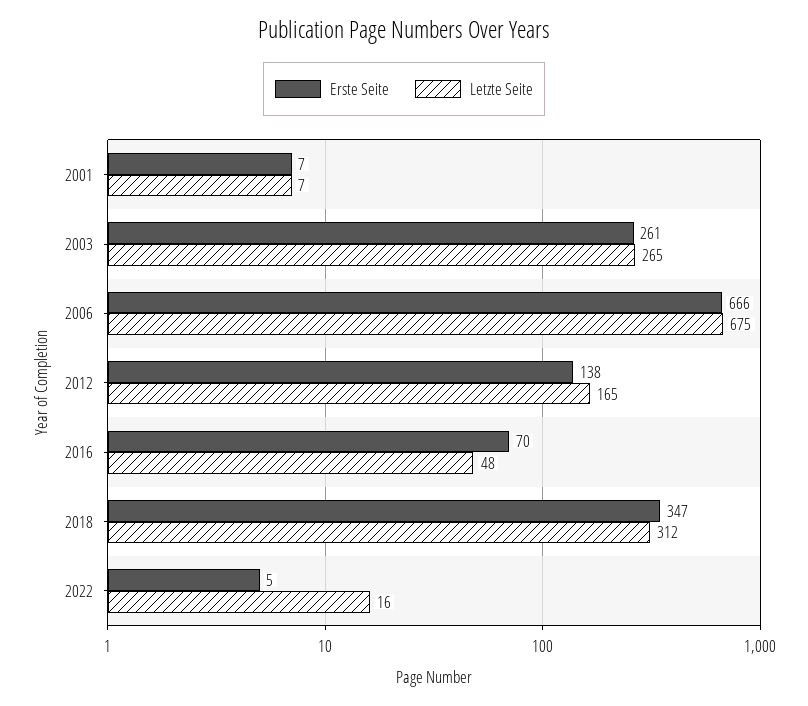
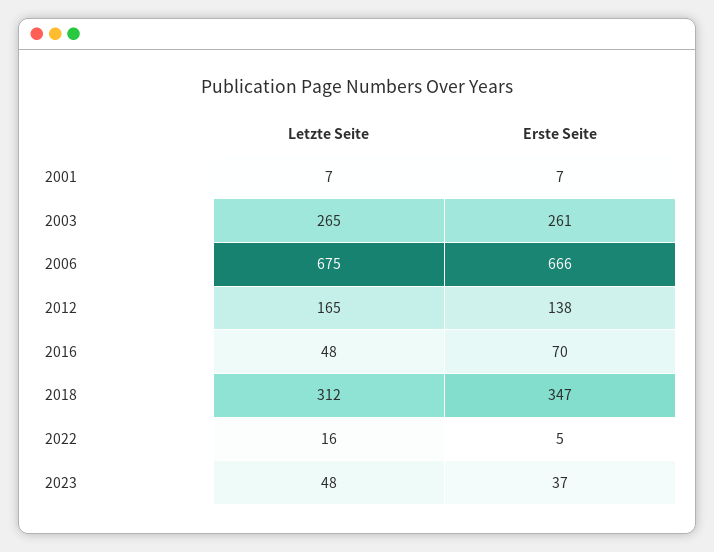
Letzte Seite, 2023: none -> 48
Erste Seite, 2023: none -> 37

